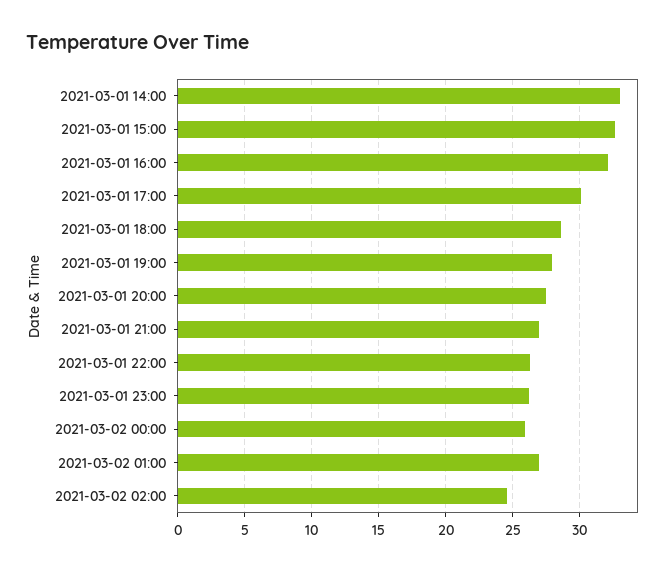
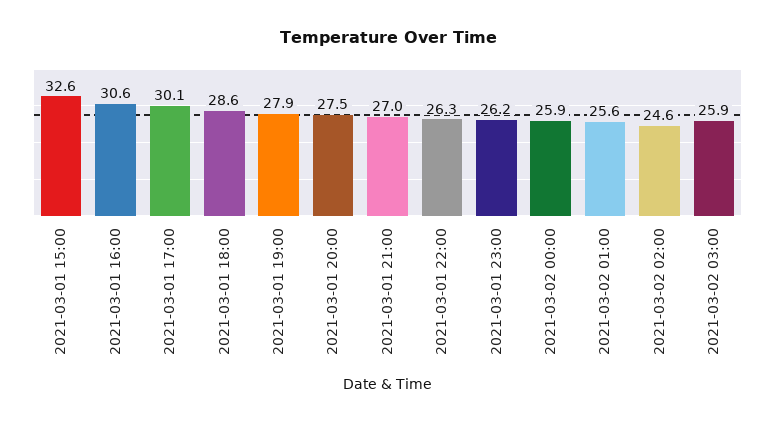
2021-03-01 14:00: 33 -> none
2021-03-01 16:00: 32 -> 30.6
2021-03-02 01:00: 27 -> 25.6
2021-03-02 03:00: none -> 25.9

